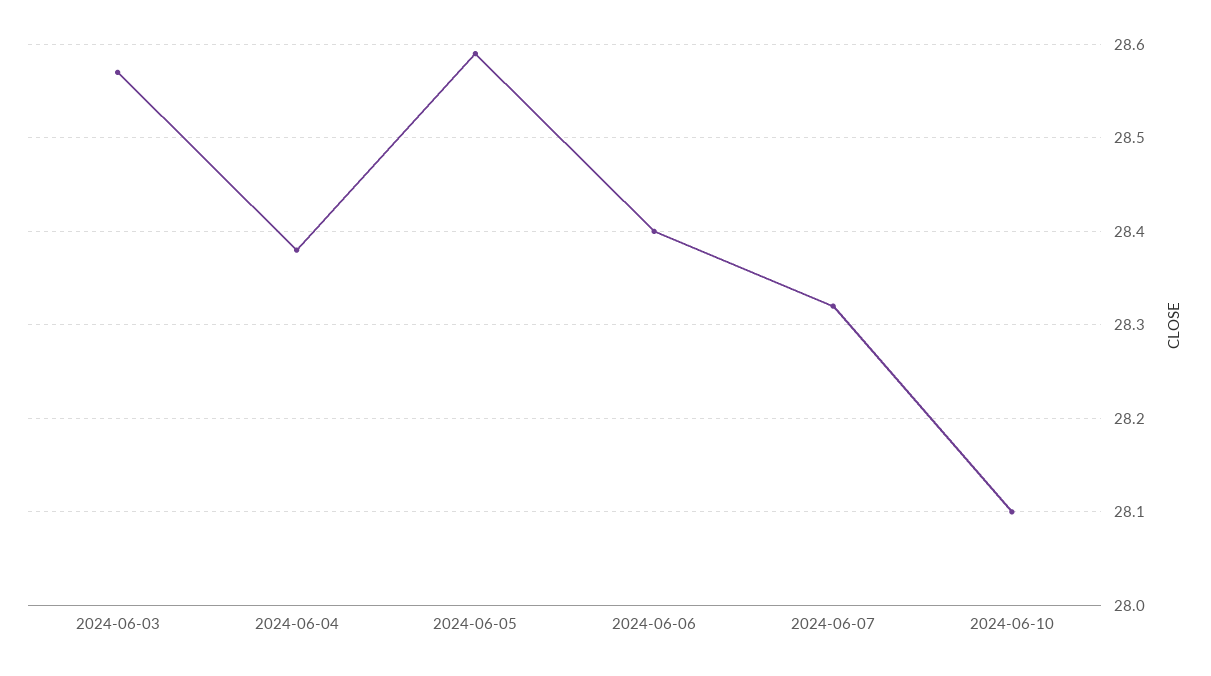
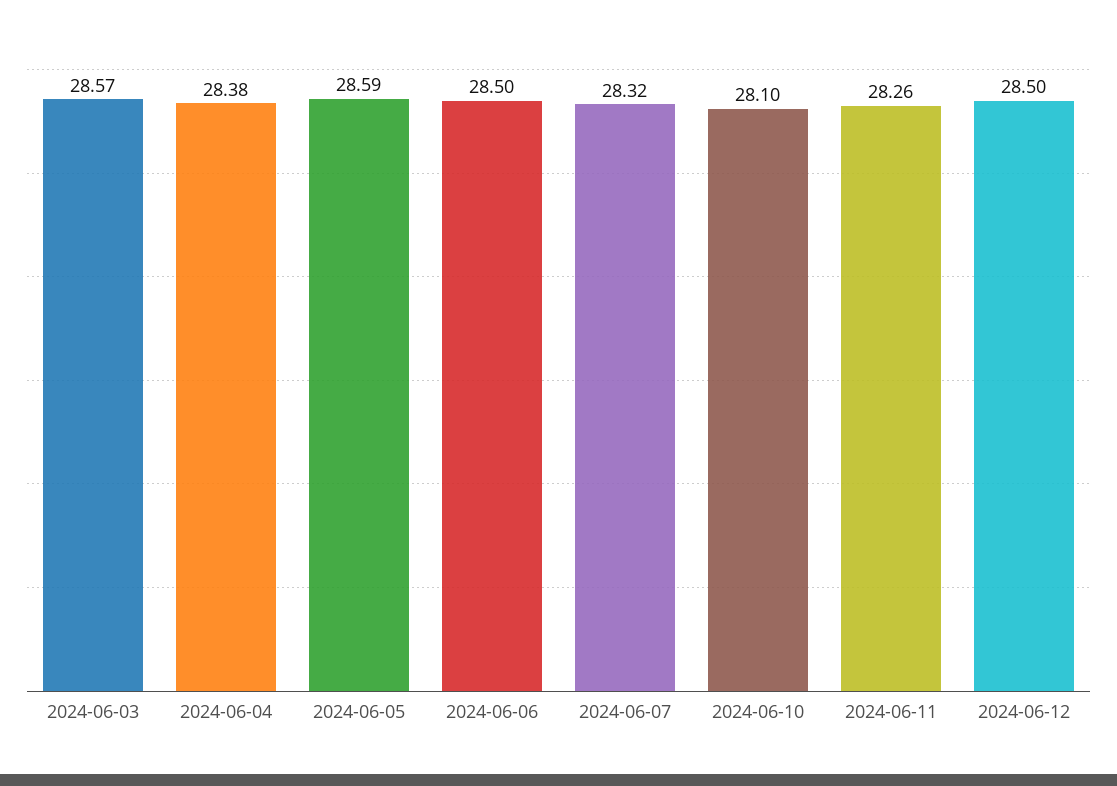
2024-06-06: 28.4 -> 28.5
2024-06-11: none -> 28.26
2024-06-12: none -> 28.5

